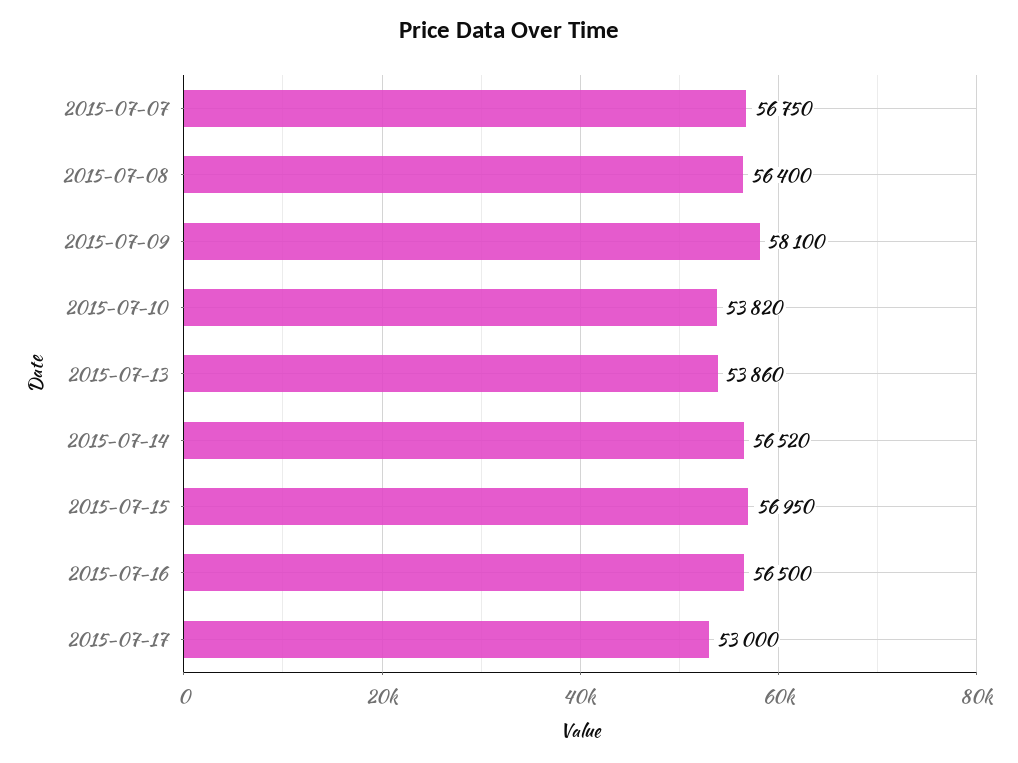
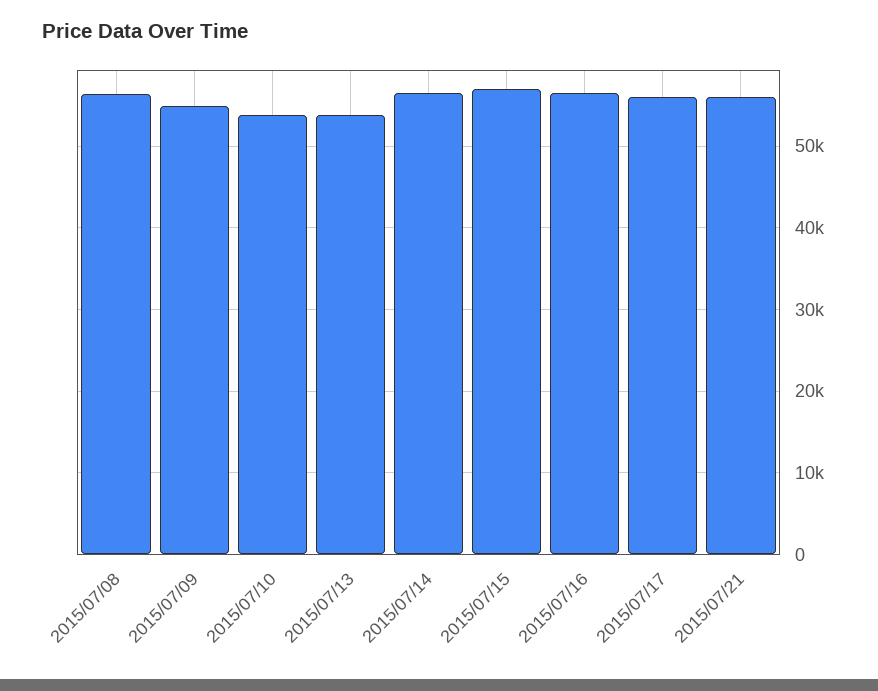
2015-07-07: 56750 -> none
2015-07-09: 58100 -> 55000
2015-07-17: 53000 -> 56000
2015/07/21: none -> 56000

